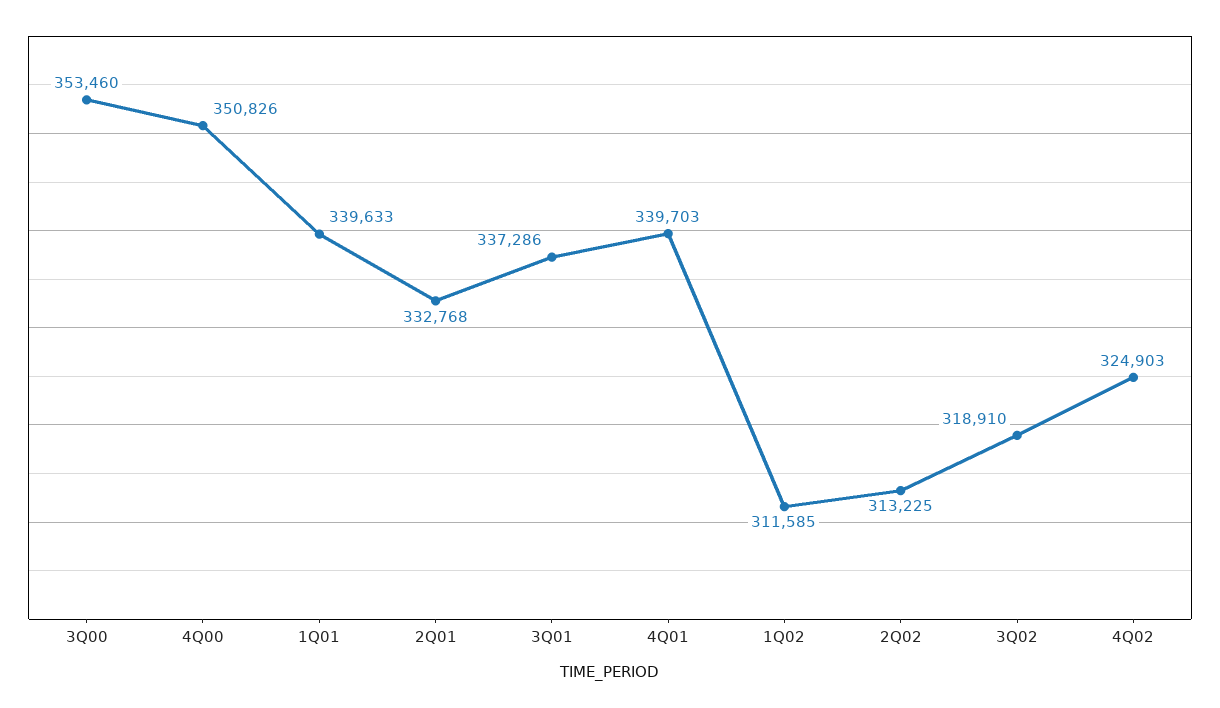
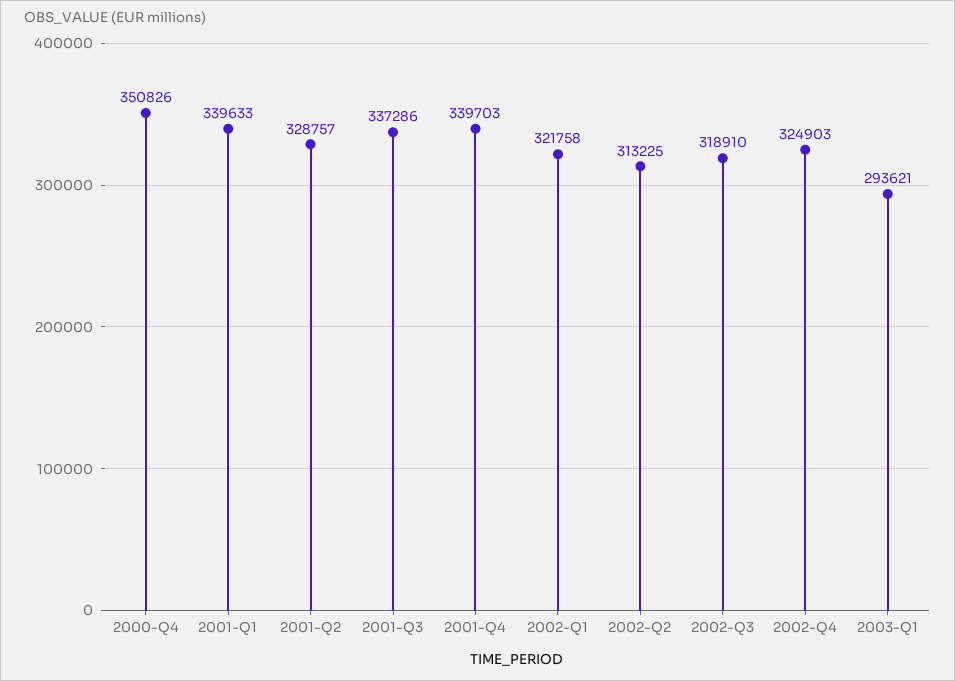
3Q00: 353460 -> none
2Q01: 332768 -> 328757
1Q02: 311585 -> 321758
2003-Q1: none -> 293621

